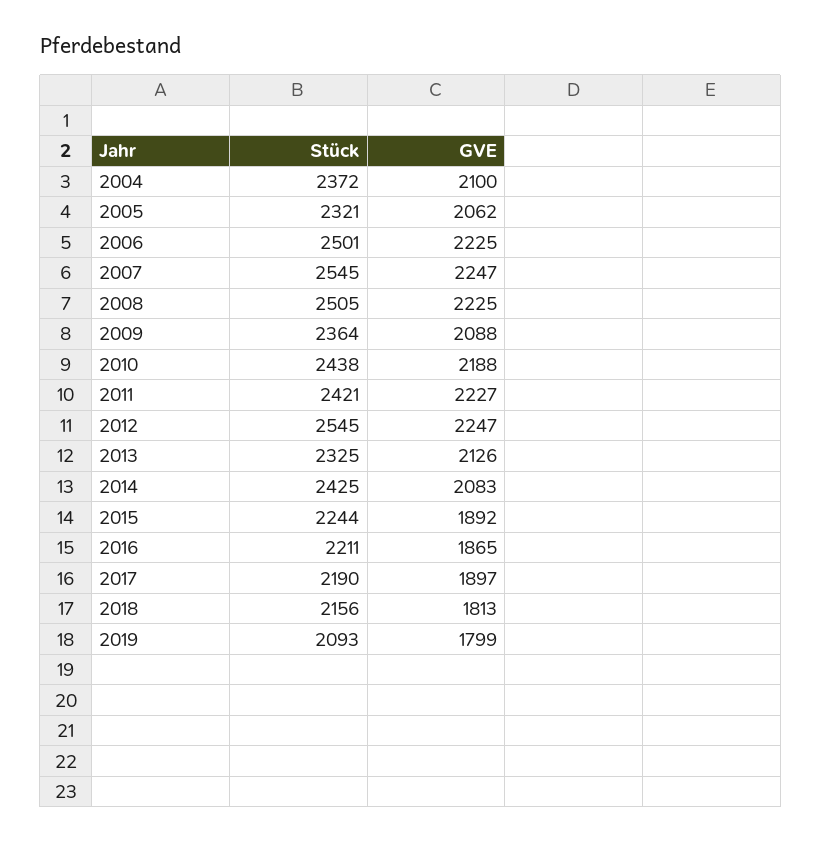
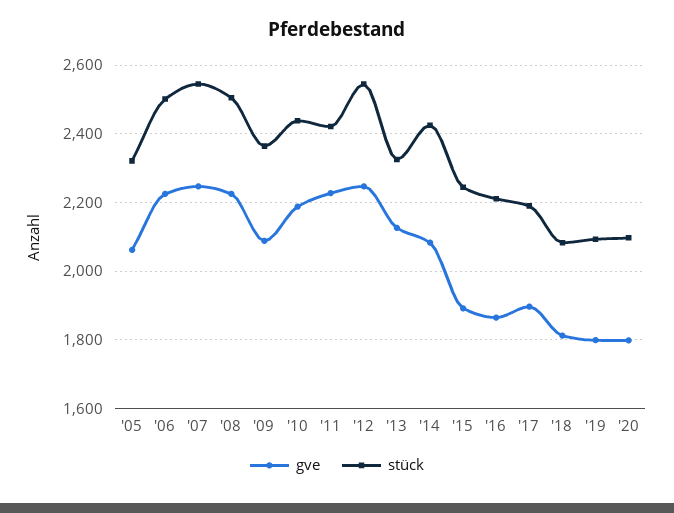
Stück, 2004: 2372 -> none
GVE, 2004: 2100 -> none
Stück, 2018: 2156 -> 2080
GVE, '20: none -> 1800
Stück, '20: none -> 2100

